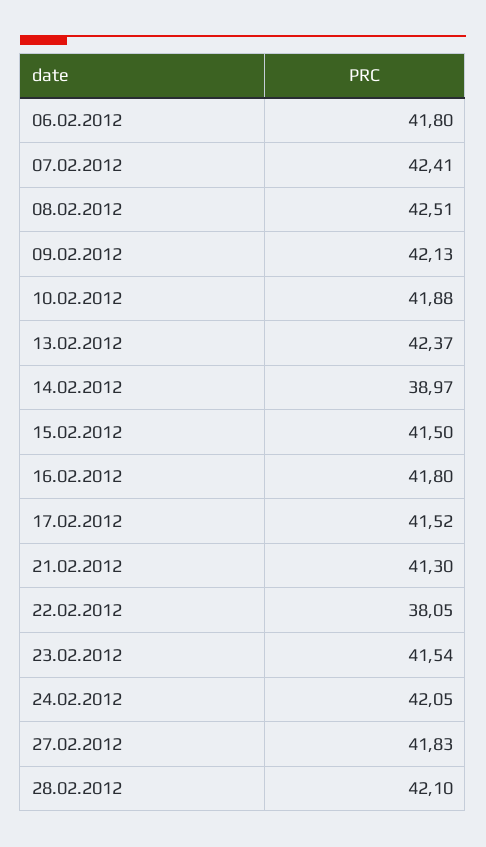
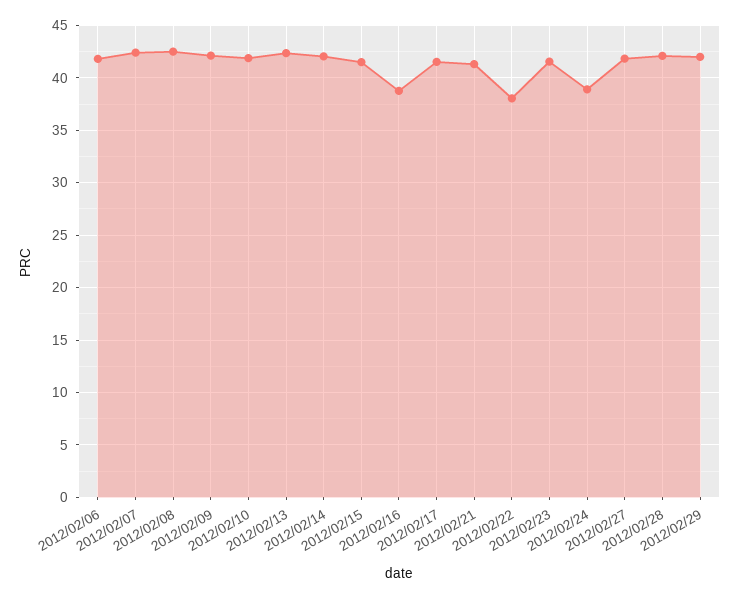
14.02.2012: 38.97 -> 42
16.02.2012: 41.8 -> 39
24.02.2012: 42.05 -> 39
2012/02/29: none -> 42

